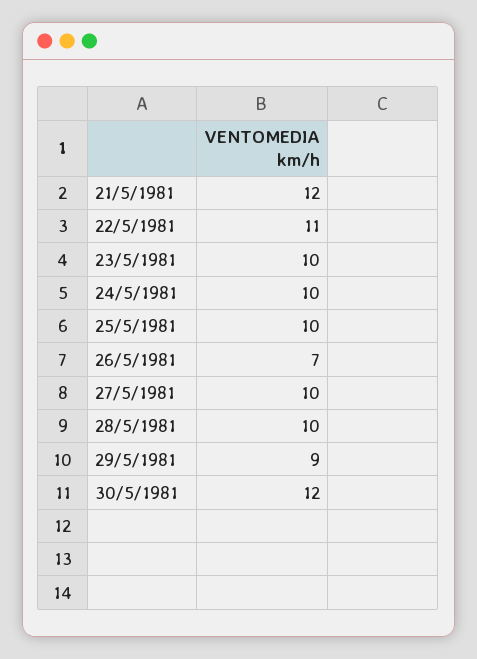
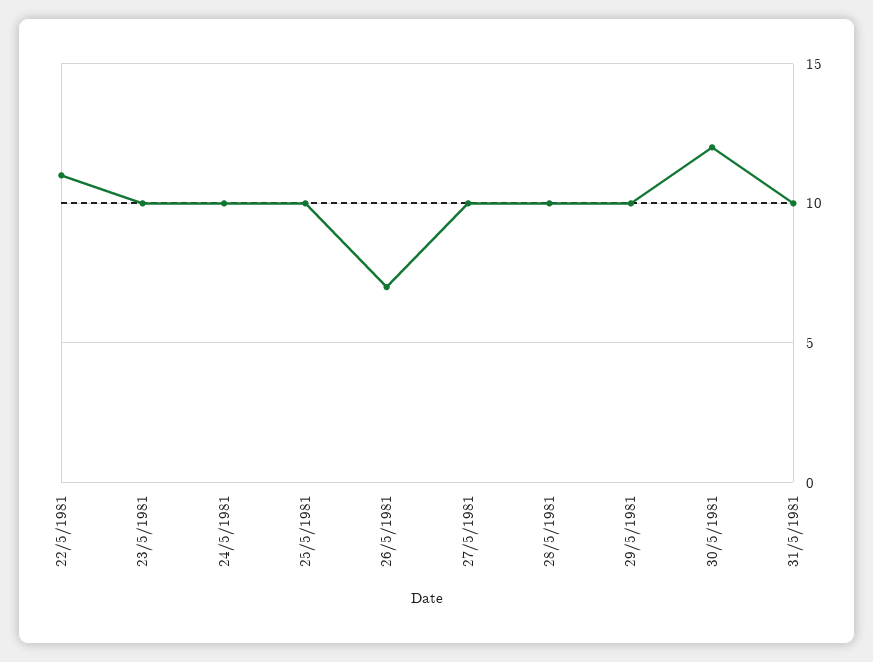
21/5/1981: 12 -> none
29/5/1981: 9 -> 10
31/5/1981: none -> 10

